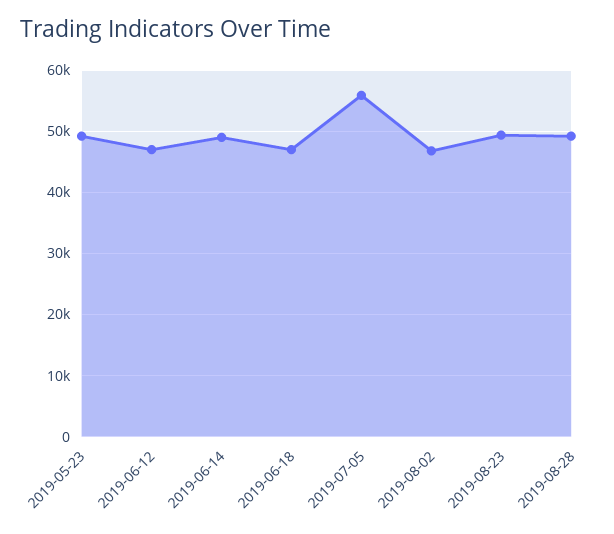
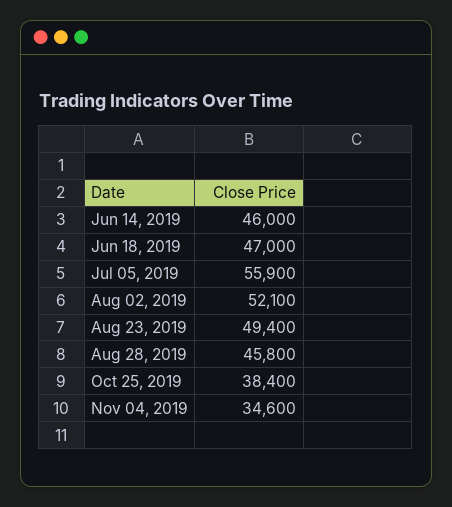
2019-05-23: 49000 -> none
2019-06-12: 47000 -> none
2019-06-14: 49000 -> 46000
2019-08-02: 47000 -> 52100
2019-08-28: 49000 -> 45800
Oct 25, 2019: none -> 38400
Nov 04, 2019: none -> 34600

